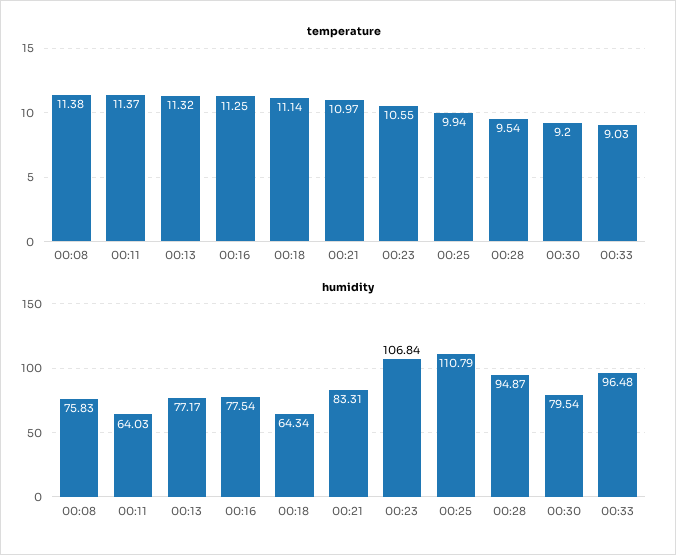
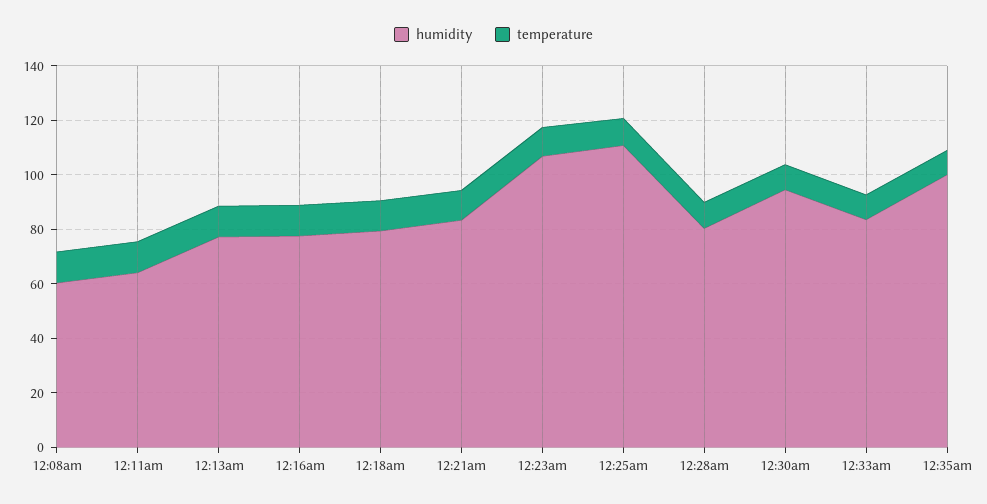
humidity, 00:08: 75.83 -> 60
humidity, 00:18: 64.34 -> 80
humidity, 00:28: 94.87 -> 80
humidity, 00:30: 79.54 -> 95
humidity, 00:33: 96.48 -> 85
humidity, 12:35am: none -> 100
temperature, 12:35am: none -> 10

